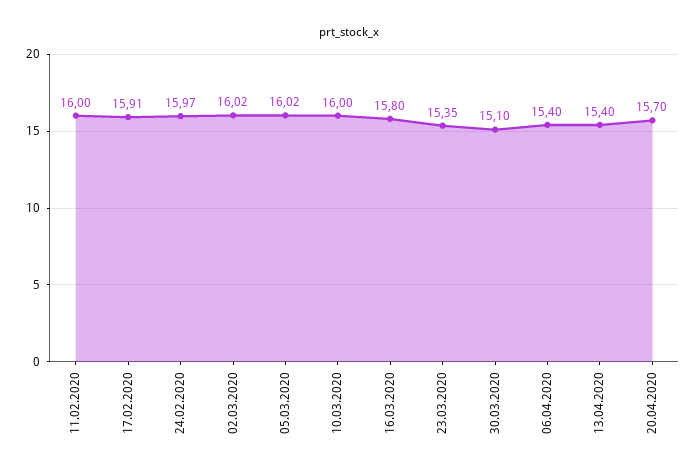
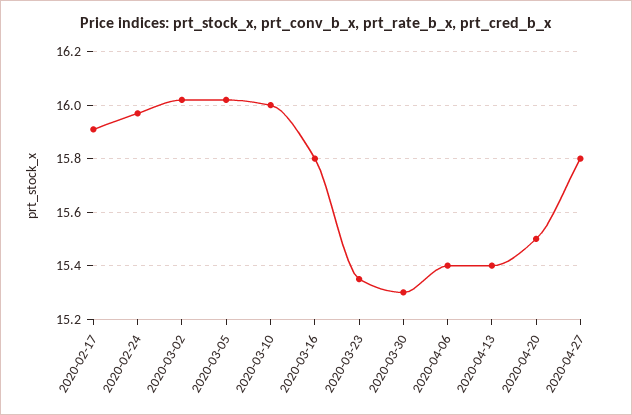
11.02.2020: 16 -> none
30.03.2020: 15.1 -> 15.3
20.04.2020: 15.7 -> 15.5
2020-04-27: none -> 15.8

